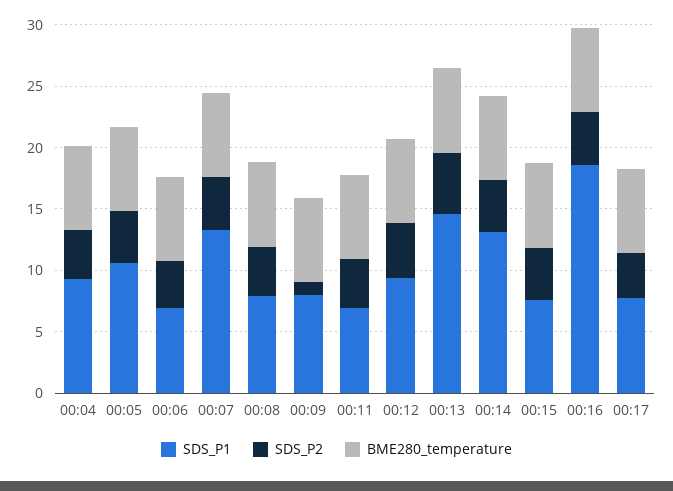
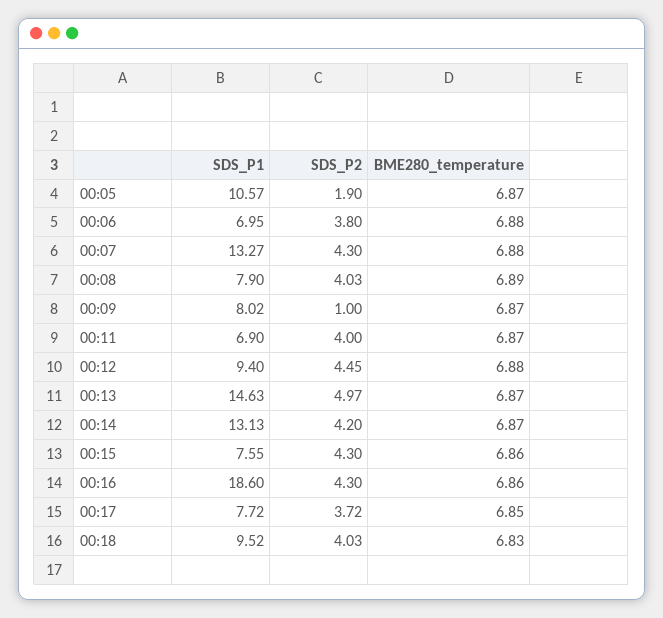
SDS_P1, 00:04: 9 -> none
SDS_P2, 00:04: 4 -> none
BME280_temperature, 00:04: 7 -> none
SDS_P2, 00:05: 4 -> 1.9
SDS_P1, 00:18: none -> 9.52
SDS_P2, 00:18: none -> 4.03
BME280_temperature, 00:18: none -> 6.83

